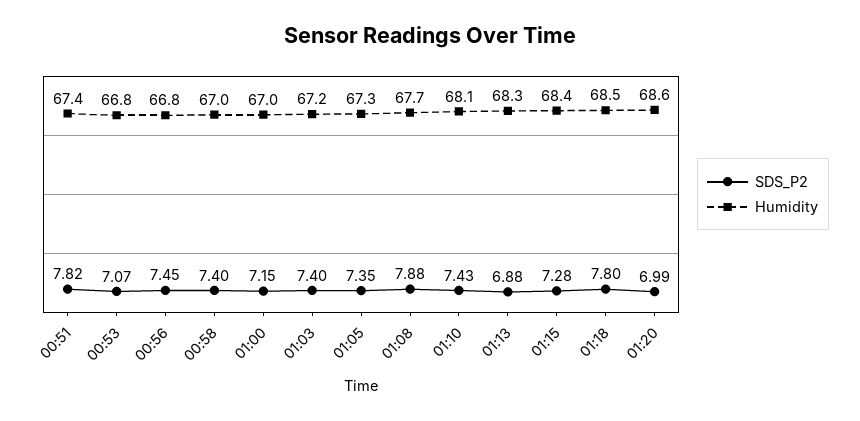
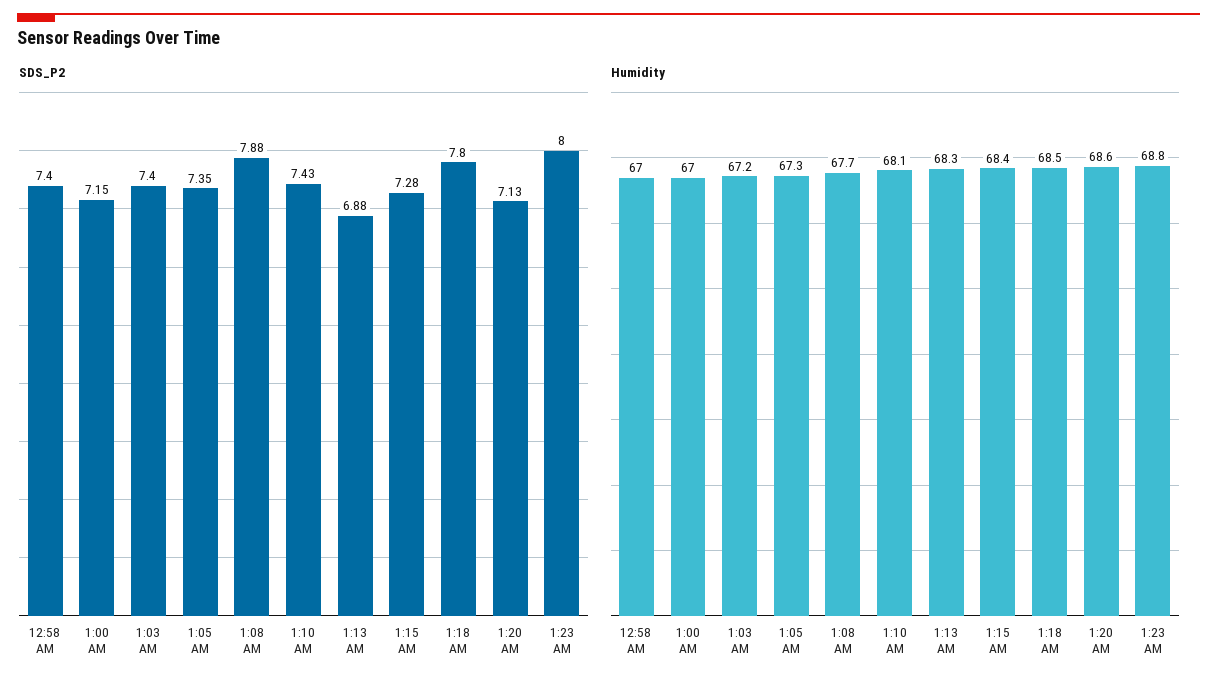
SDS_P2, 00:51: 7.82 -> none
Humidity, 00:51: 67.4 -> none
SDS_P2, 00:53: 7.07 -> none
Humidity, 00:53: 66.8 -> none
SDS_P2, 00:56: 7.45 -> none
Humidity, 00:56: 66.8 -> none
SDS_P2, 01:20: 6.99 -> 7.13
SDS_P2, 1:23 AM: none -> 8
Humidity, 1:23 AM: none -> 68.8

